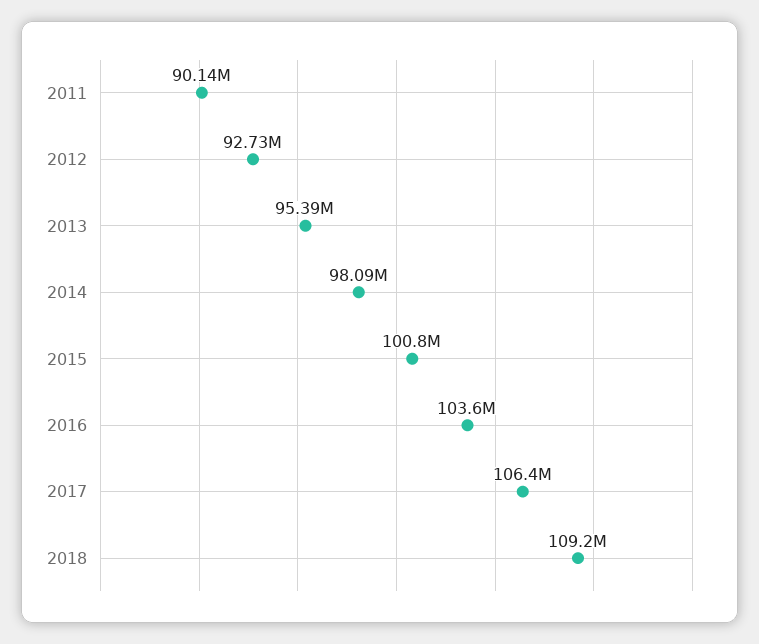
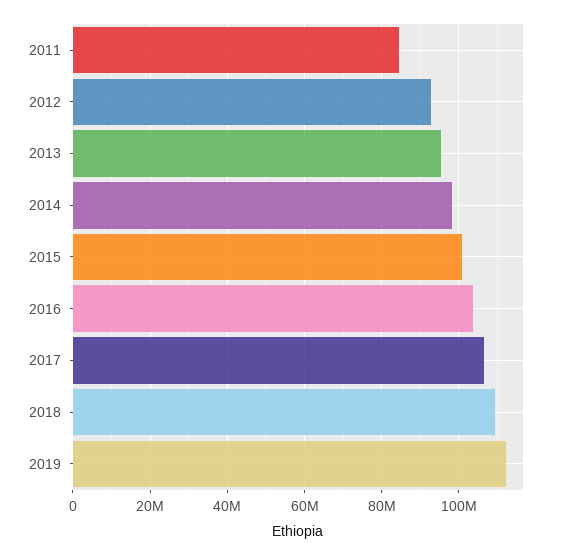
2011: 90140000 -> 84000000
2019: none -> 112000000

